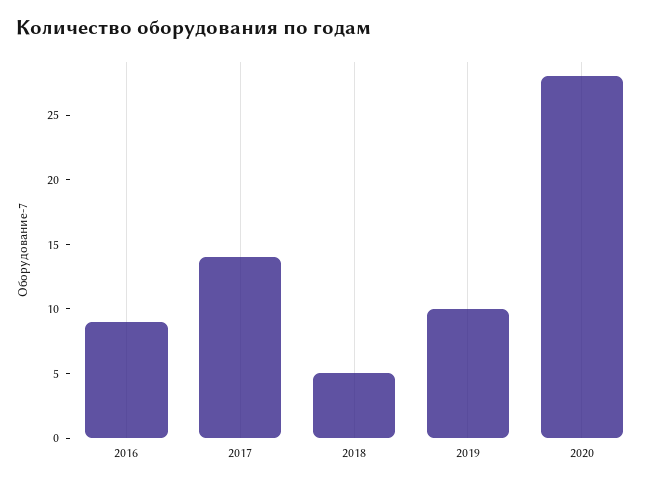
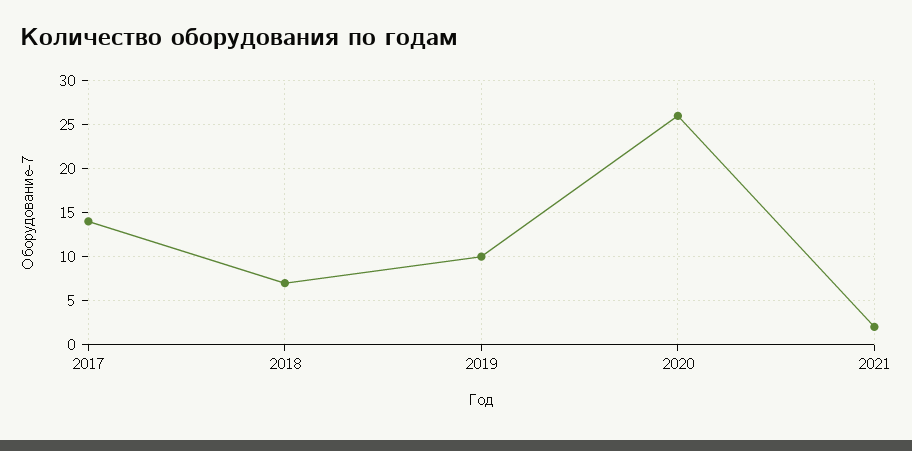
2016: 9 -> none
2018: 5 -> 7
2020: 28 -> 26
2021: none -> 2

